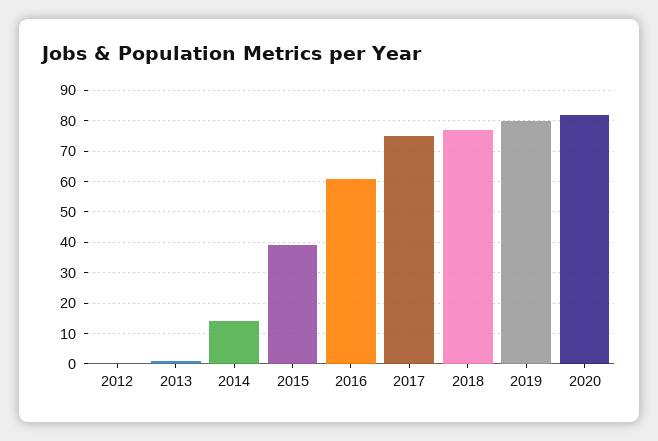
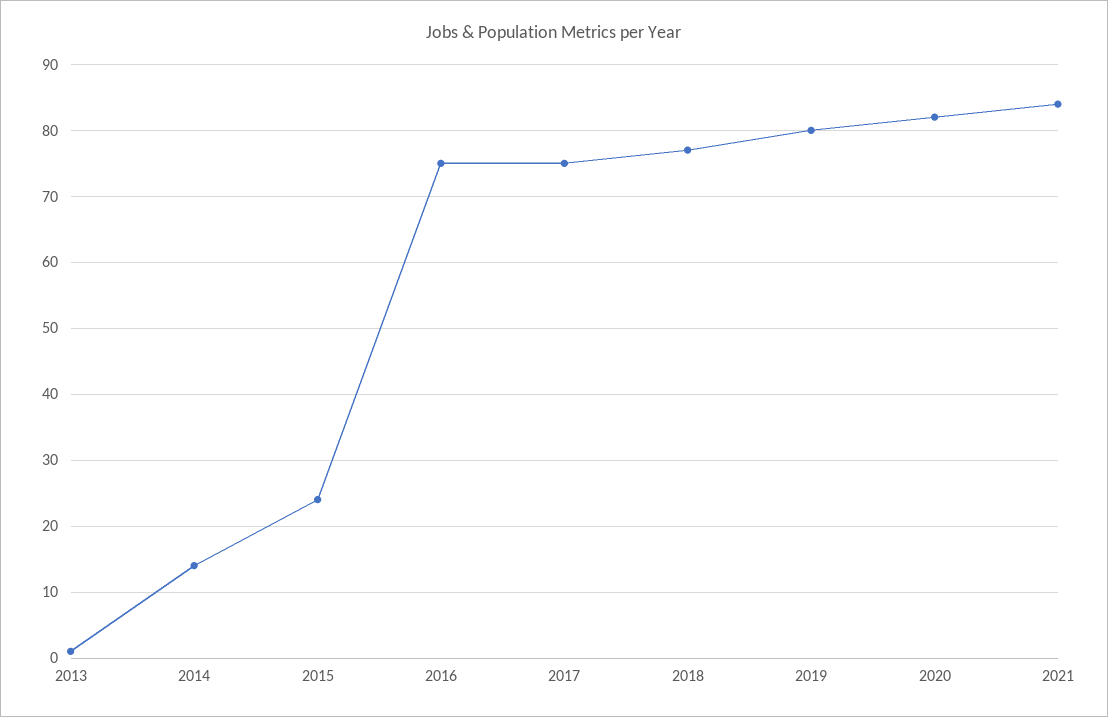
2012: 0 -> none
2015: 40 -> 24
2016: 60 -> 75
2021: none -> 84

